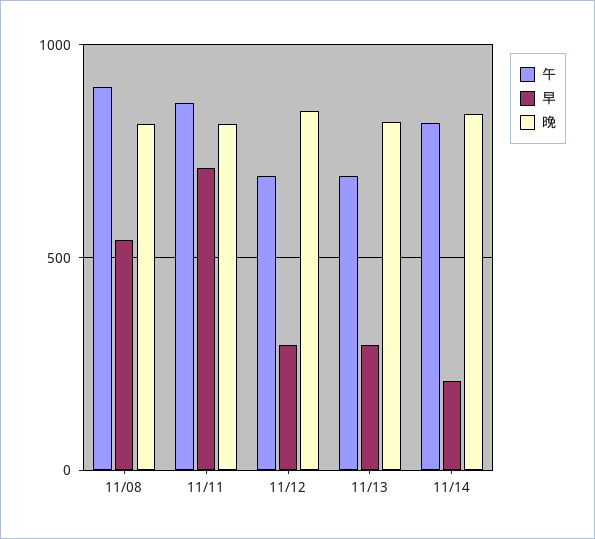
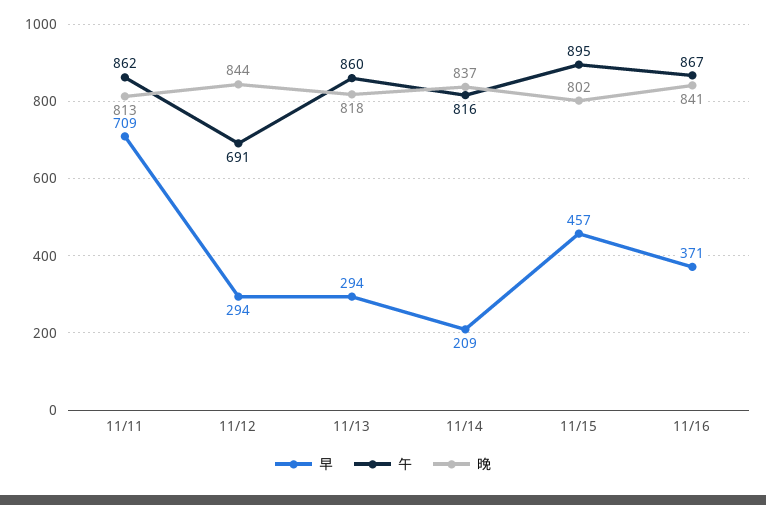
午, 11/08: 900 -> none
早, 11/08: 550 -> none
晚, 11/08: 800 -> none
午, 11/13: 700 -> 860
早, 11/15: none -> 457
午, 11/15: none -> 895
晚, 11/15: none -> 802
早, 11/16: none -> 371
午, 11/16: none -> 867
晚, 11/16: none -> 841

